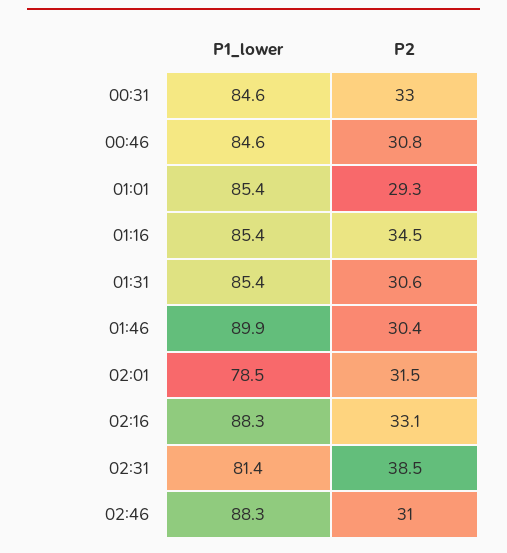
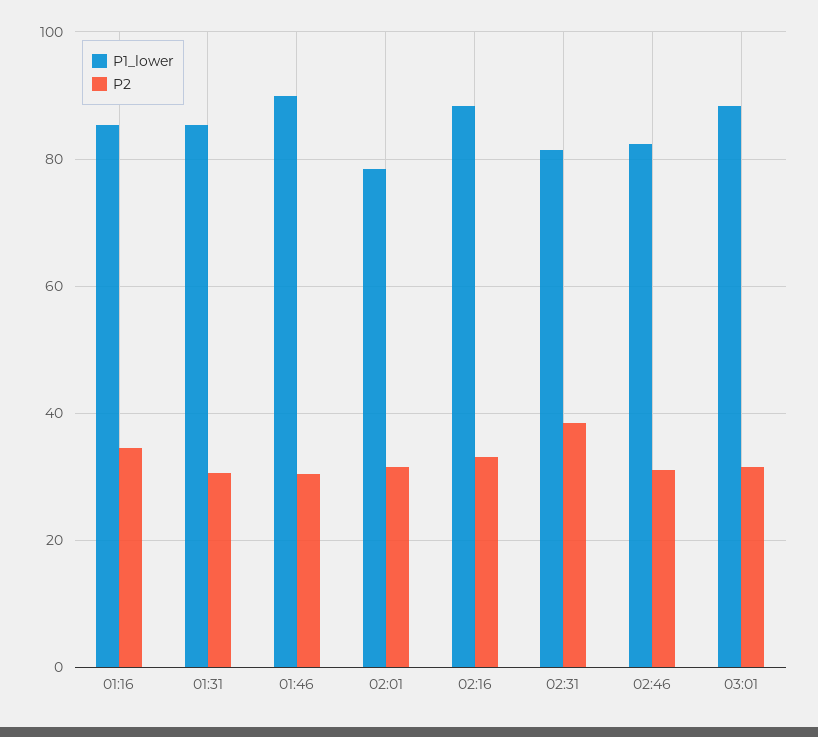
P1_lower, 00:31: 84.6 -> none
P2, 00:31: 33 -> none
P1_lower, 00:46: 84.6 -> none
P2, 00:46: 30.8 -> none
P1_lower, 01:01: 85.4 -> none
P2, 01:01: 29.3 -> none
P1_lower, 02:46: 88.3 -> 82
P1_lower, 03:01: none -> 88
P2, 03:01: none -> 32

